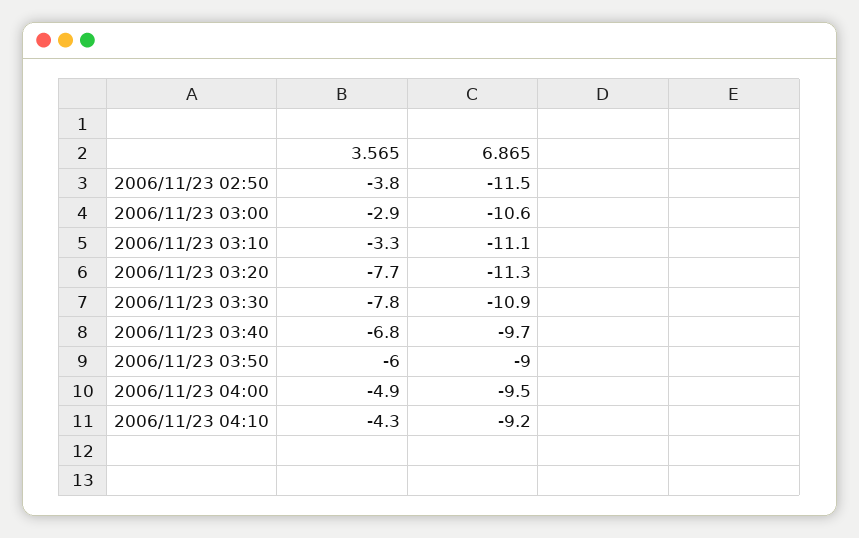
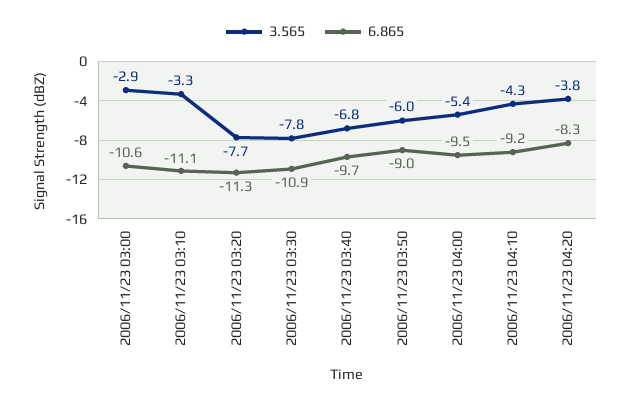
3.565, 2006/11/23 02:50: -3.8 -> none
6.865, 2006/11/23 02:50: -11.5 -> none
3.565, 2006/11/23 04:00: -4.9 -> -5.4
3.565, 2006/11/23 04:20: none -> -3.8
6.865, 2006/11/23 04:20: none -> -8.3

